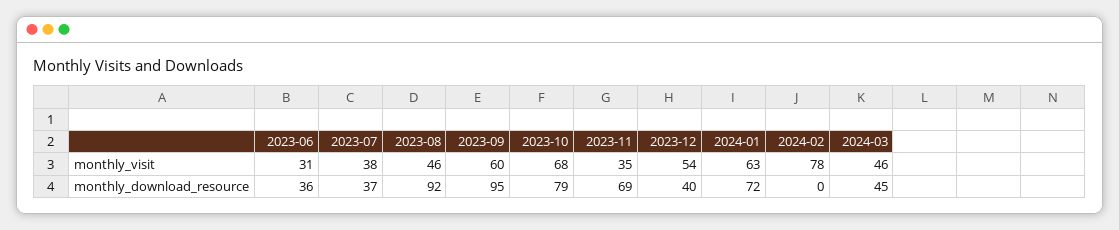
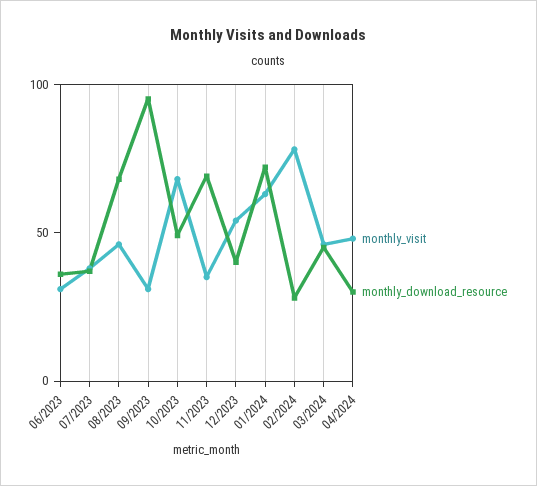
monthly_visit, 2023-09: 60 -> 30
monthly_download_resource, 2023-08: 92 -> 70
monthly_download_resource, 2023-10: 79 -> 50
monthly_download_resource, 2024-02: 0 -> 30
monthly_visit, 04/2024: none -> 50
monthly_download_resource, 04/2024: none -> 30

